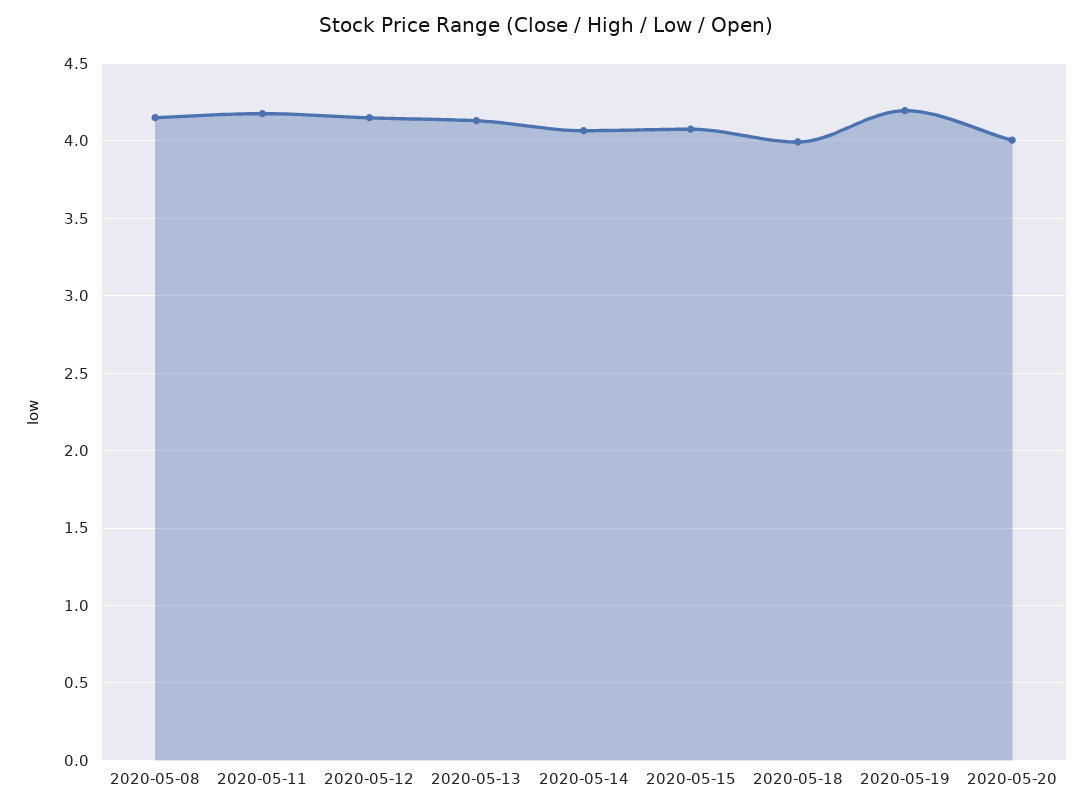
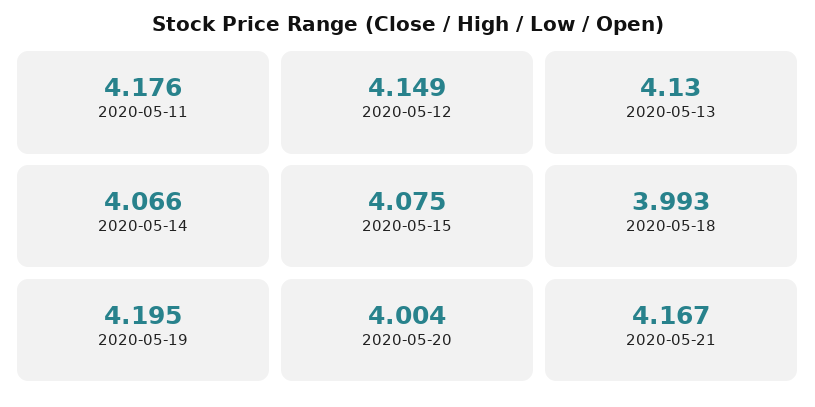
2020-05-08: 4.15 -> none
2020-05-21: none -> 4.167

